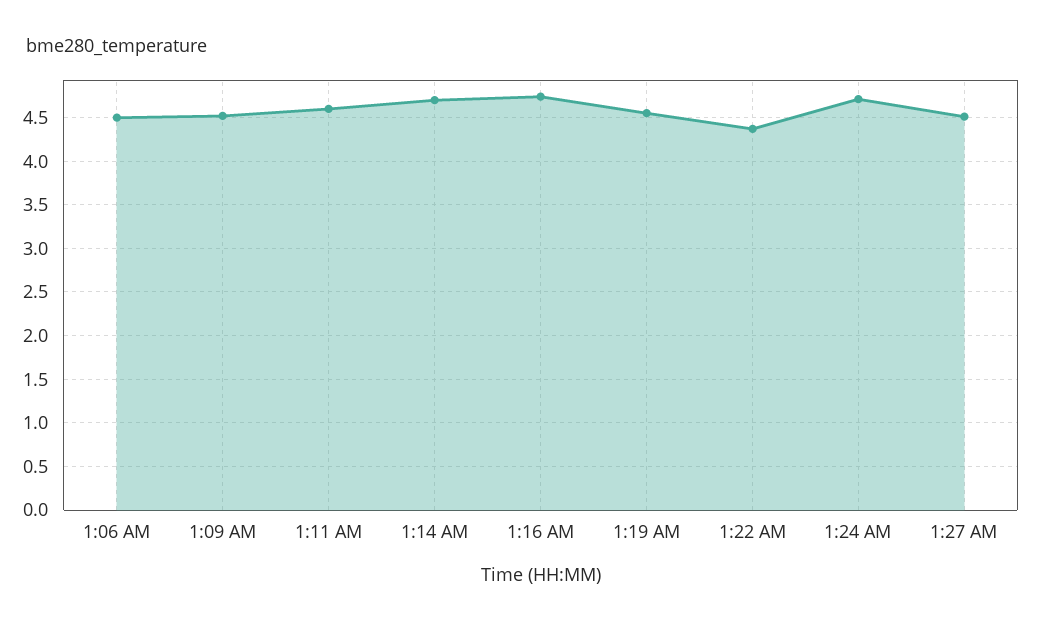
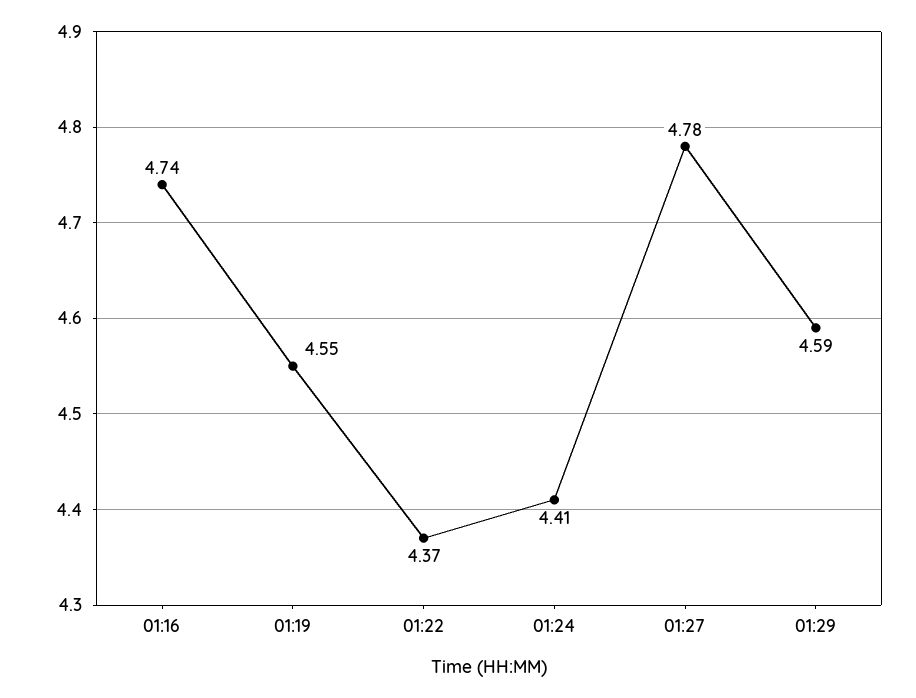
1:06 AM: 4.5 -> none
1:09 AM: 4.5 -> none
1:11 AM: 4.6 -> none
1:14 AM: 4.7 -> none
1:24 AM: 4.7 -> 4.41
1:27 AM: 4.5 -> 4.78
01:29: none -> 4.59

